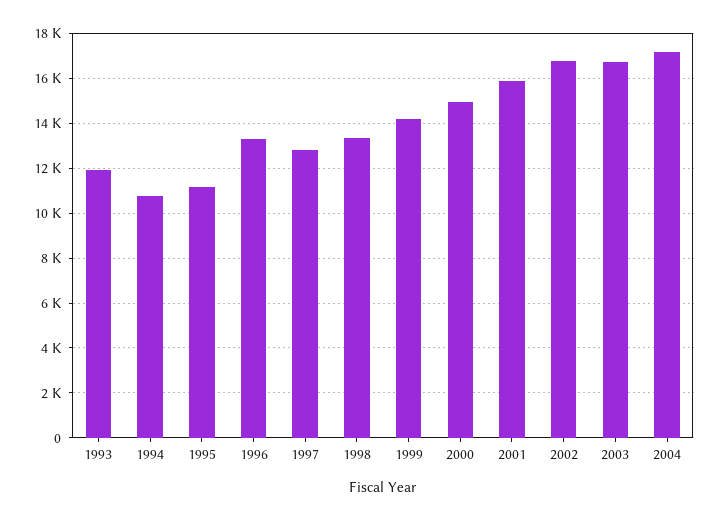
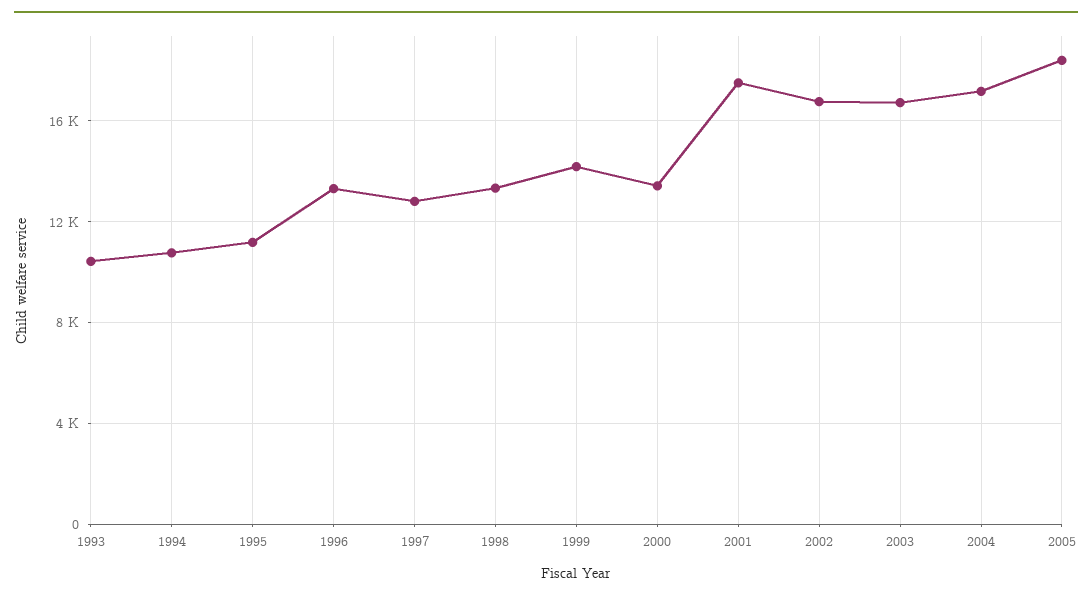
1993: 12000 -> 10500
2000: 15000 -> 13500
2001: 16000 -> 17500
2005: none -> 18500

